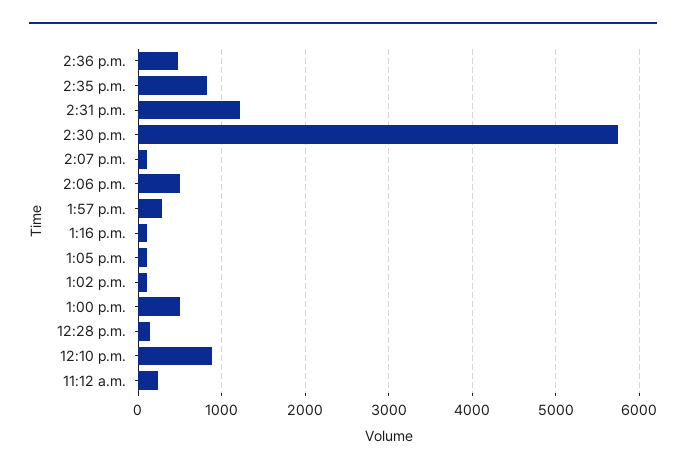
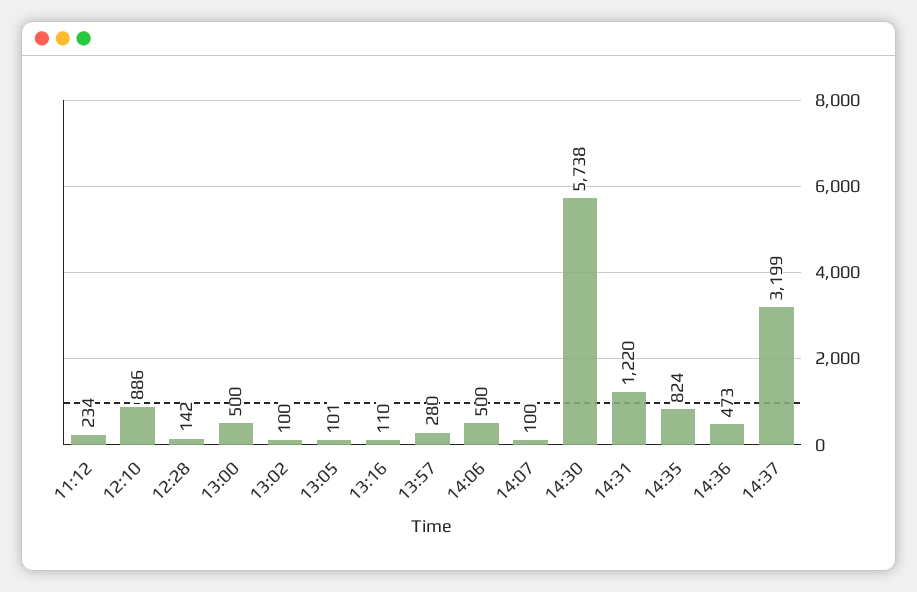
14:37: none -> 3199

